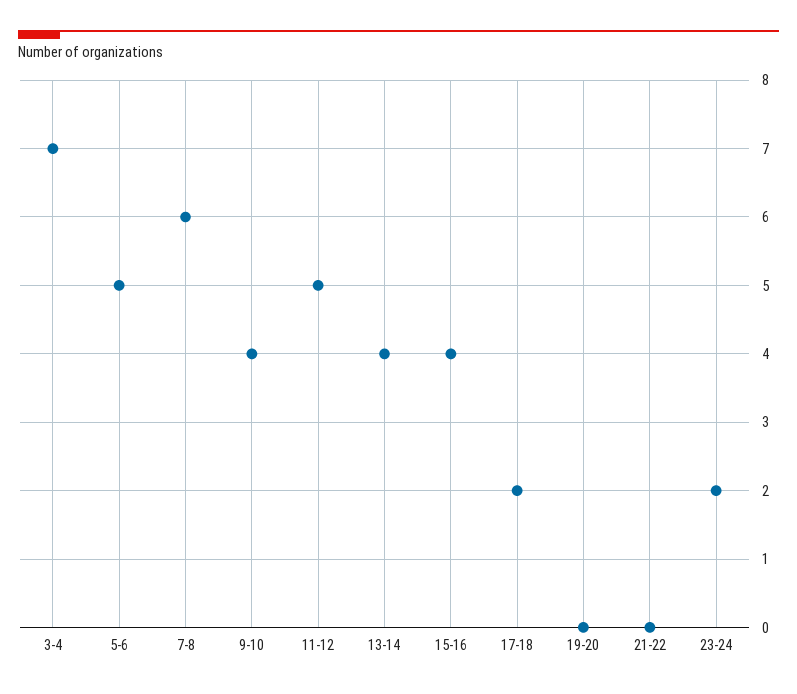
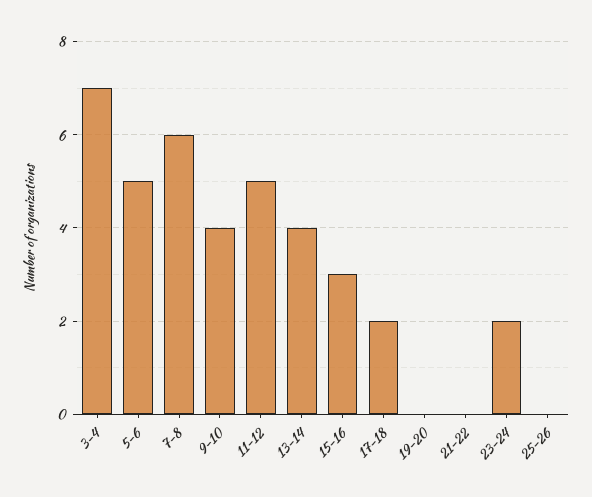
15-16: 4 -> 3
25-26: none -> 0

